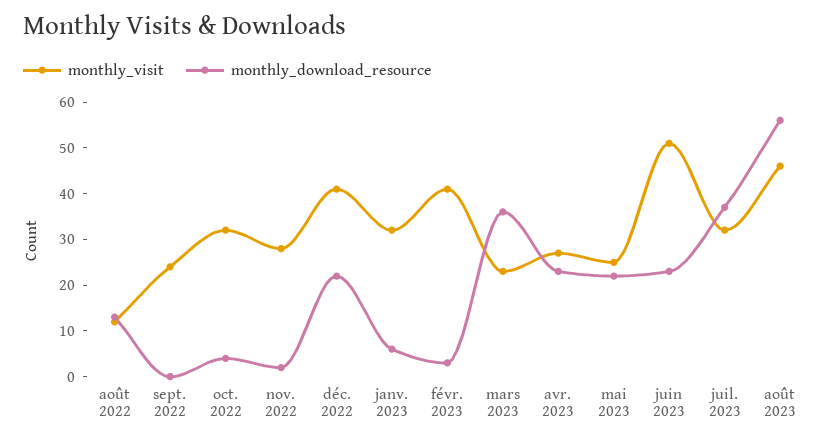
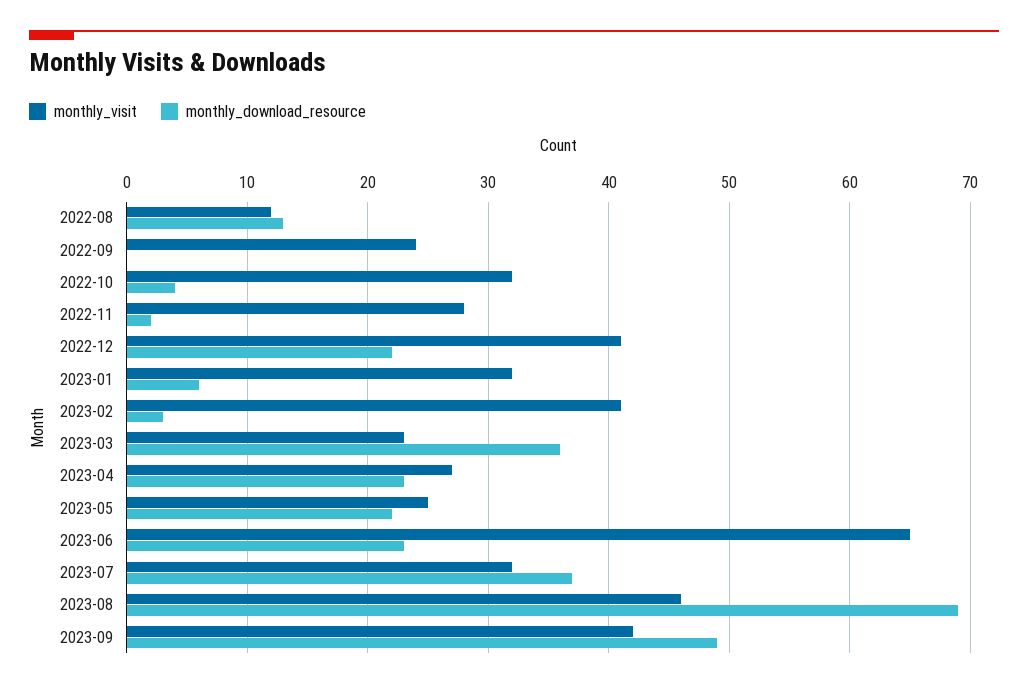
monthly_visit, juin 2023: 50 -> 65
monthly_download_resource, août 2023: 55 -> 69
monthly_visit, 2023-09: none -> 42
monthly_download_resource, 2023-09: none -> 49

